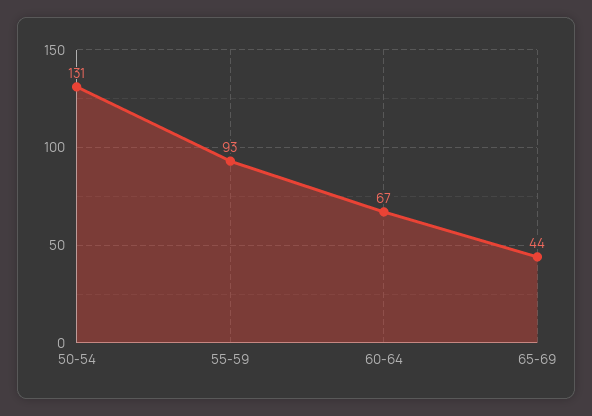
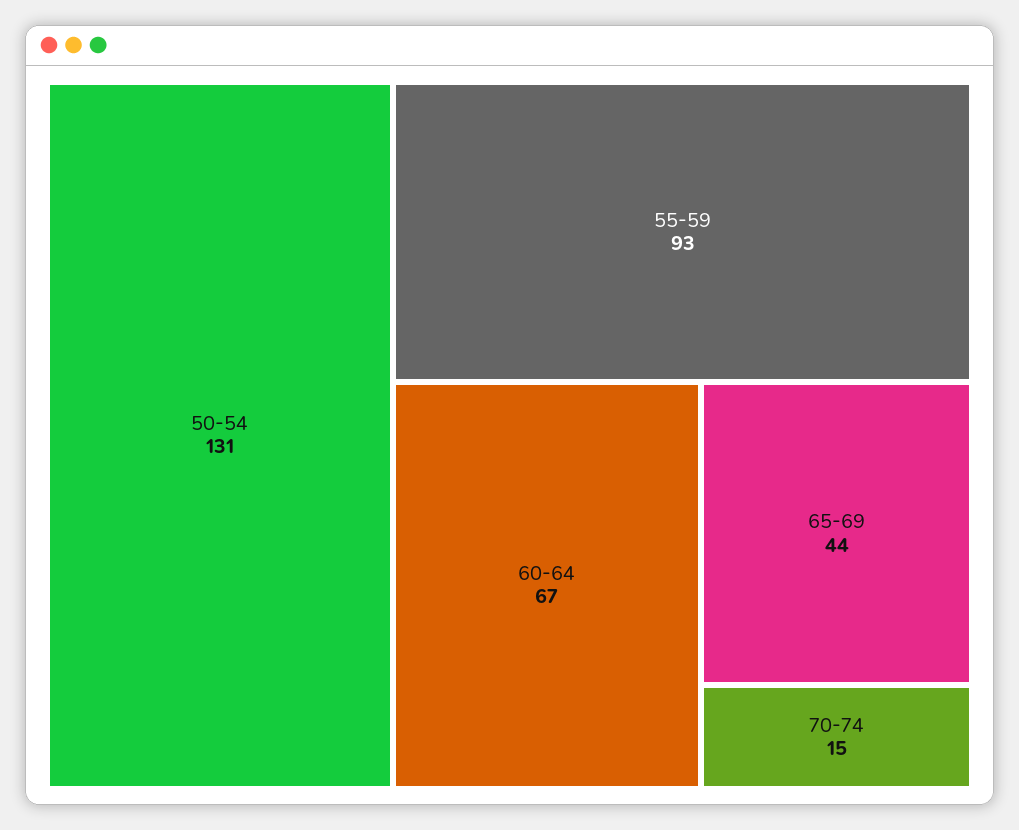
70-74: none -> 15

